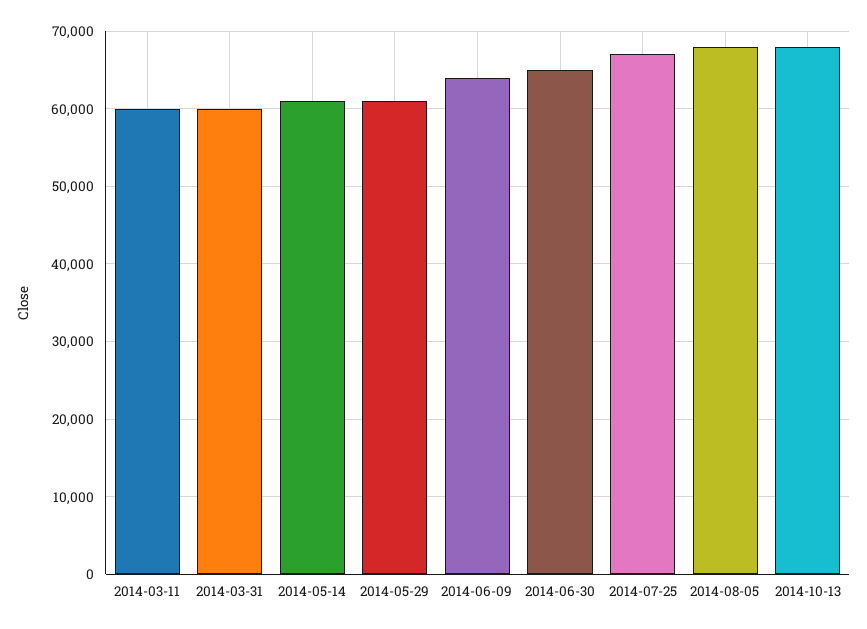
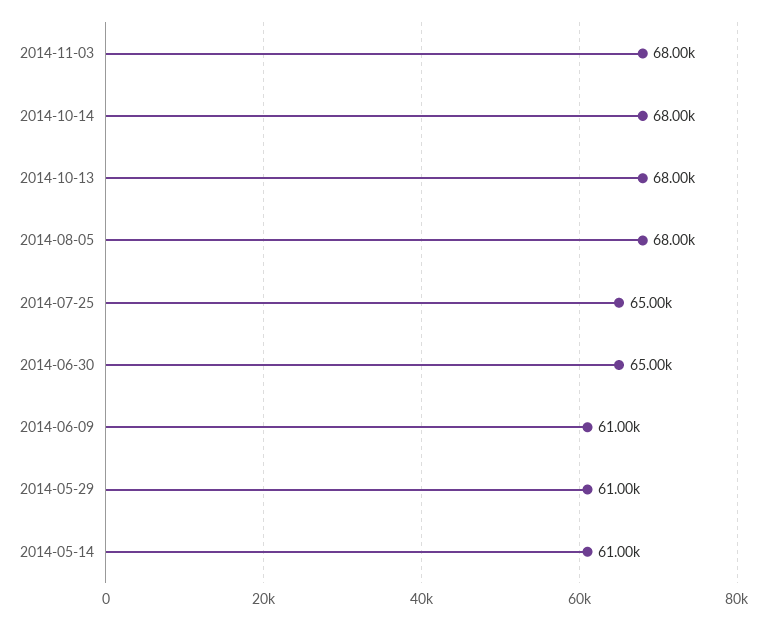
2014-03-11: 60000 -> none
2014-03-31: 60000 -> none
2014-06-09: 64000 -> 61000
2014-07-25: 67000 -> 65000
2014-11-03: none -> 68000
2014-10-14: none -> 68000

